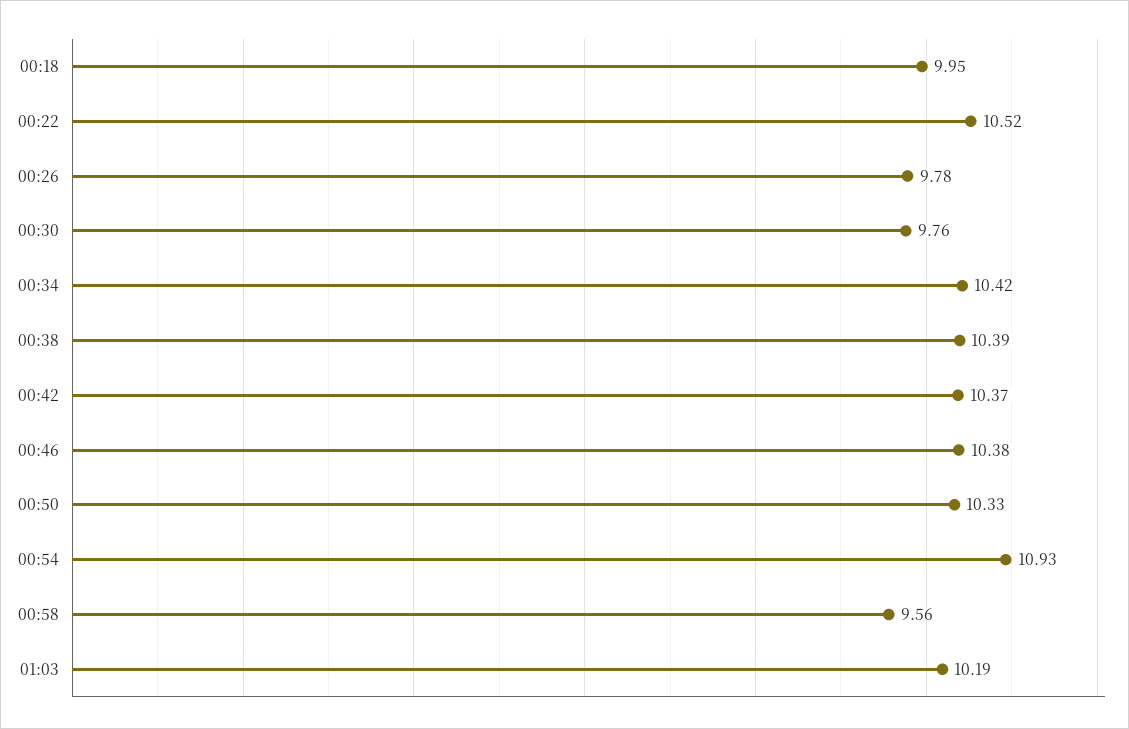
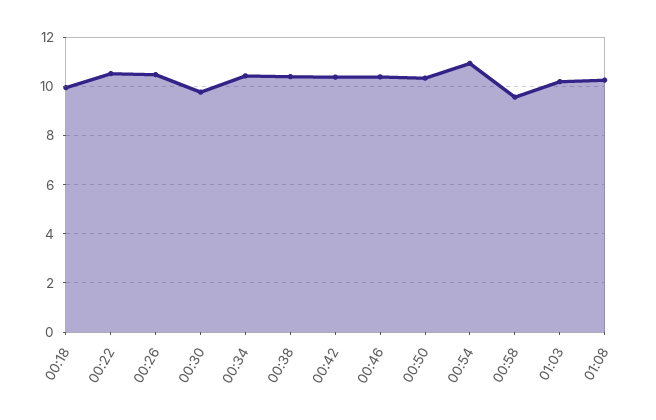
00:26: 9.78 -> 10.5
01:08: none -> 10.25

